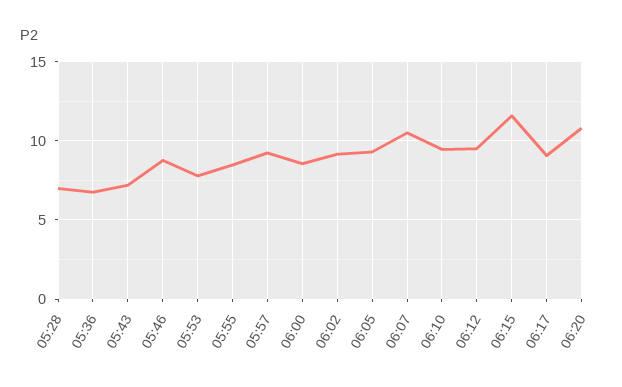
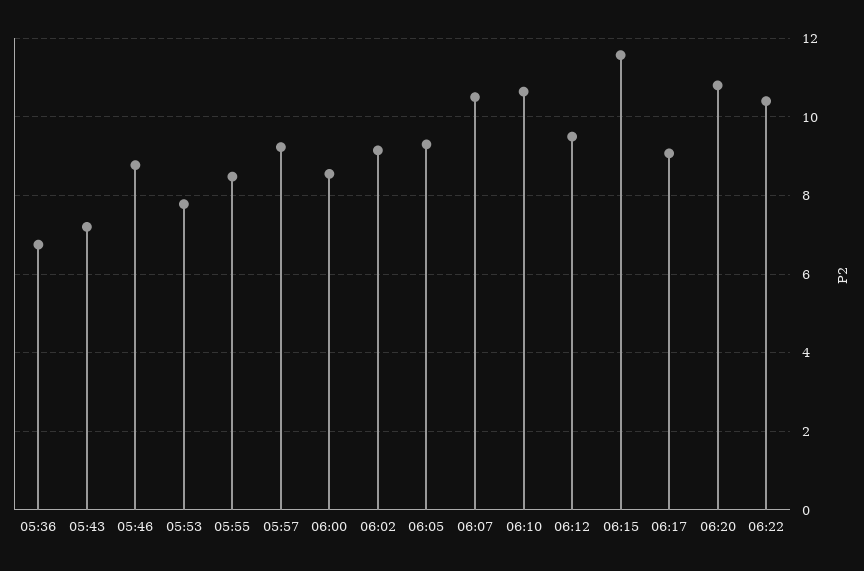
05:28: 7 -> none
06:10: 9.5 -> 10.6
06:22: none -> 10.4

